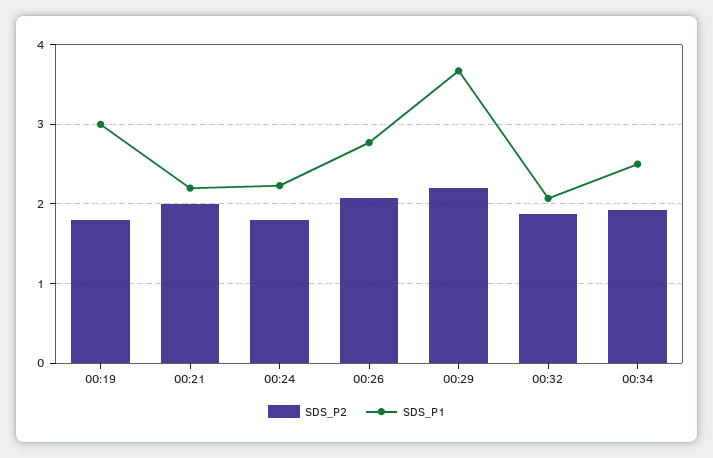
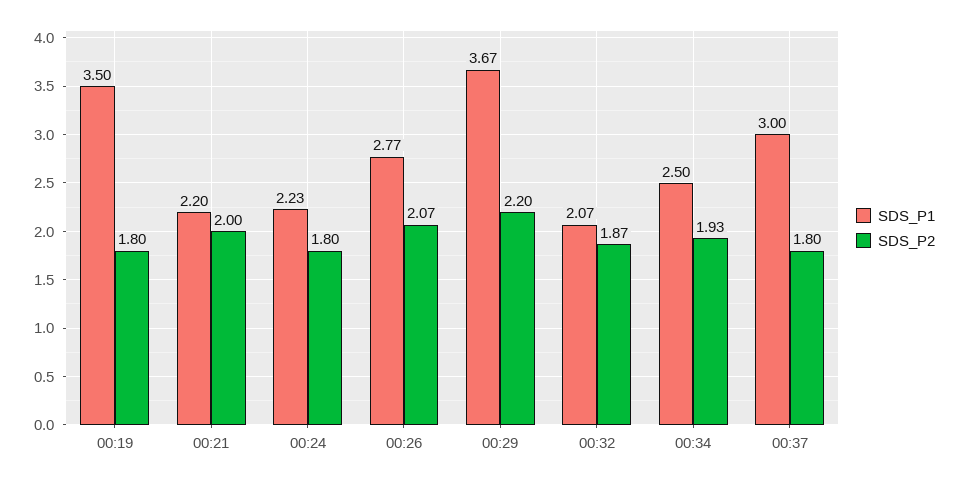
SDS_P1, 00:19: 3 -> 3.5
SDS_P1, 00:37: none -> 3
SDS_P2, 00:37: none -> 1.8

